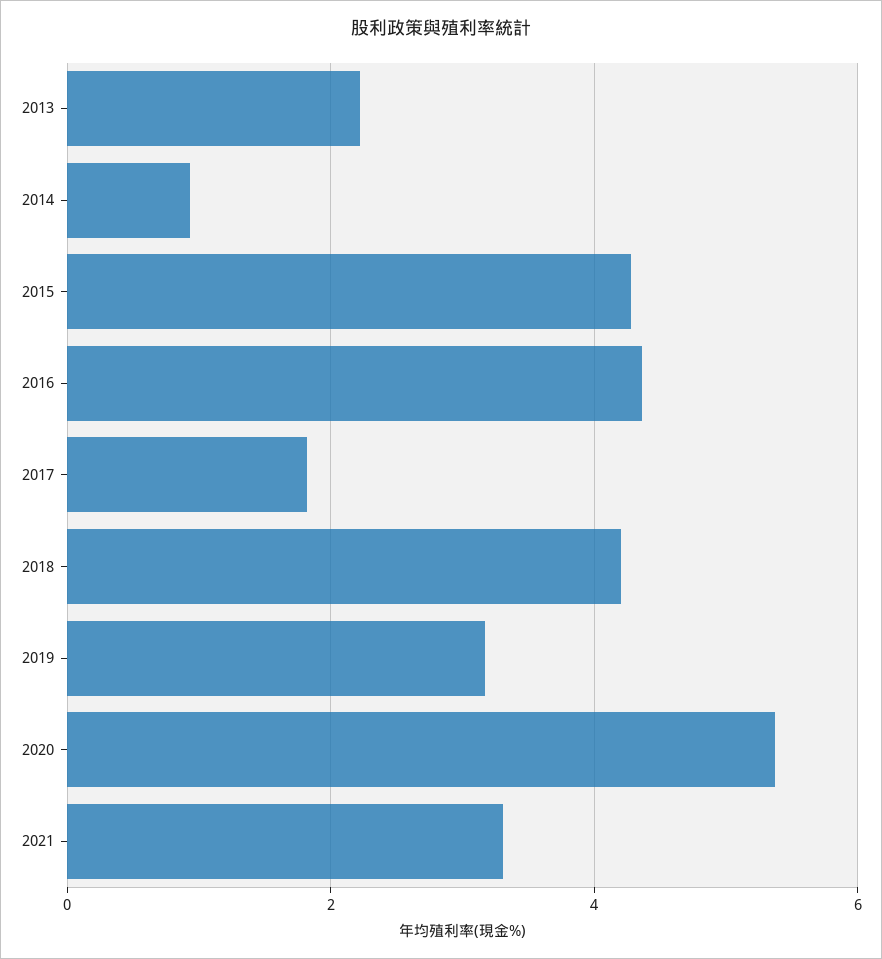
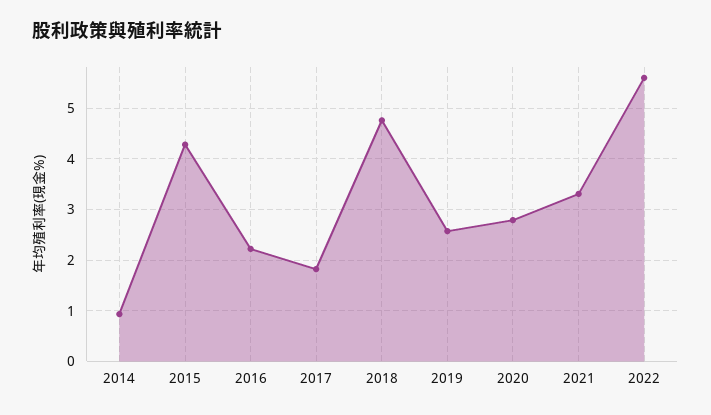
2013: 2.2 -> none
2016: 4.4 -> 2.2
2018: 4.2 -> 4.8
2019: 3.2 -> 2.6
2020: 5.4 -> 2.8
2022: none -> 5.6

